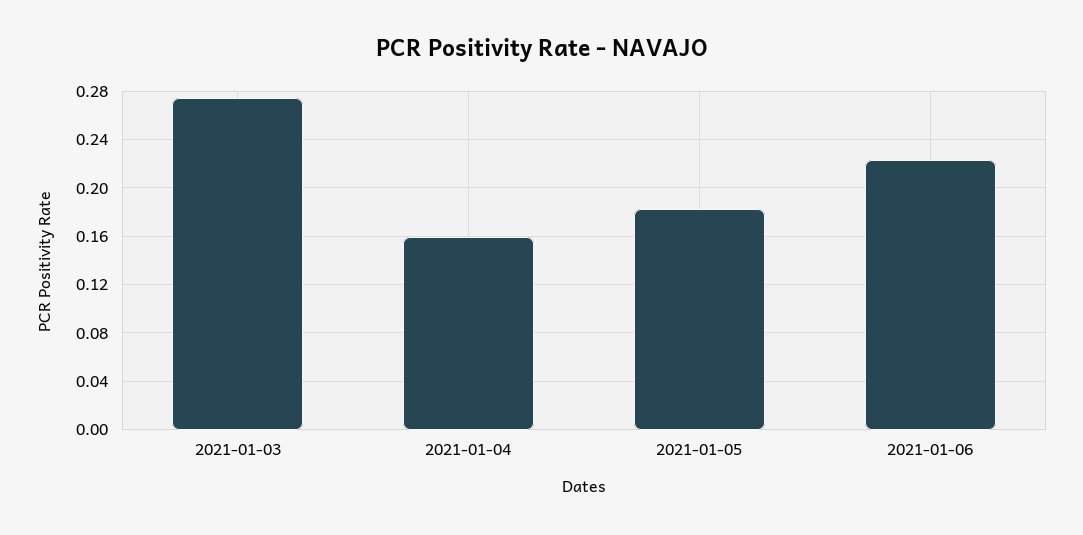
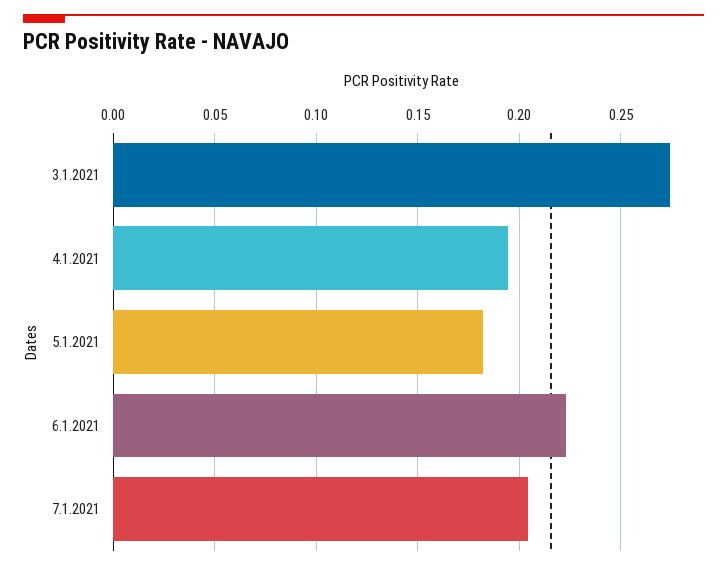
2021-01-04: 0.16 -> 0.195
7.1.2021: none -> 0.205

